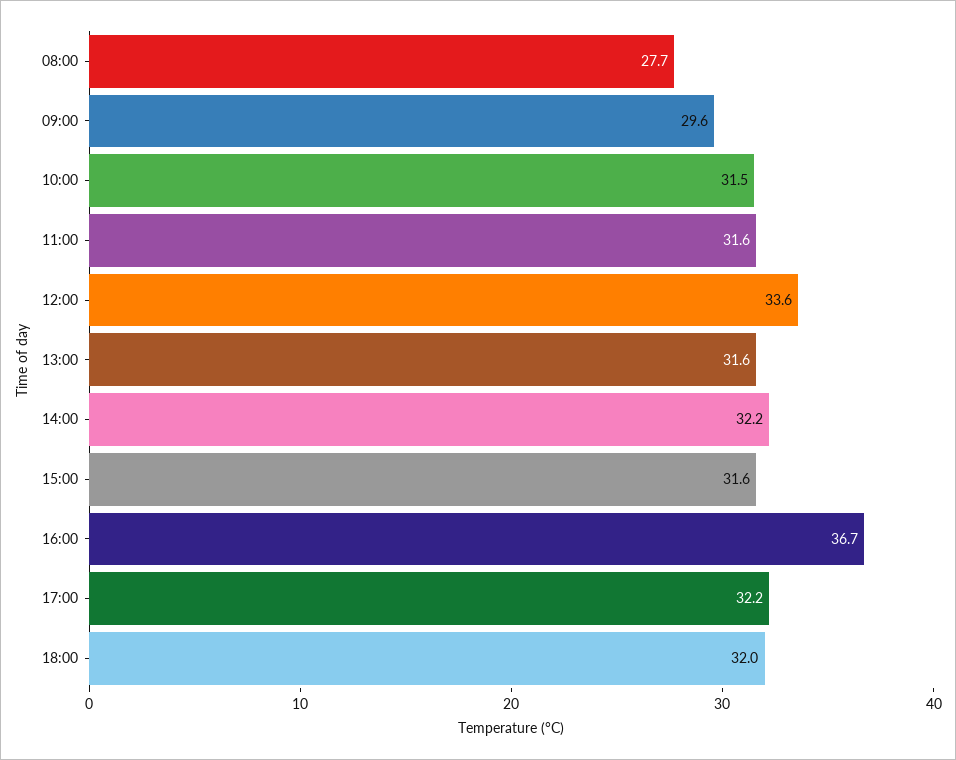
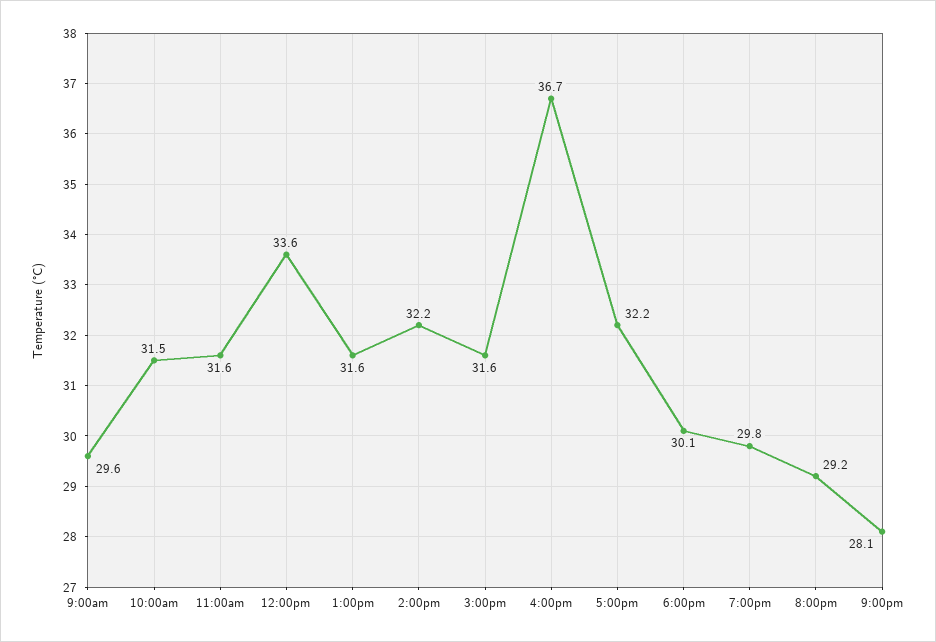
08:00: 27.7 -> none
18:00: 32 -> 30.1
7:00pm: none -> 29.8
8:00pm: none -> 29.2
9:00pm: none -> 28.1

